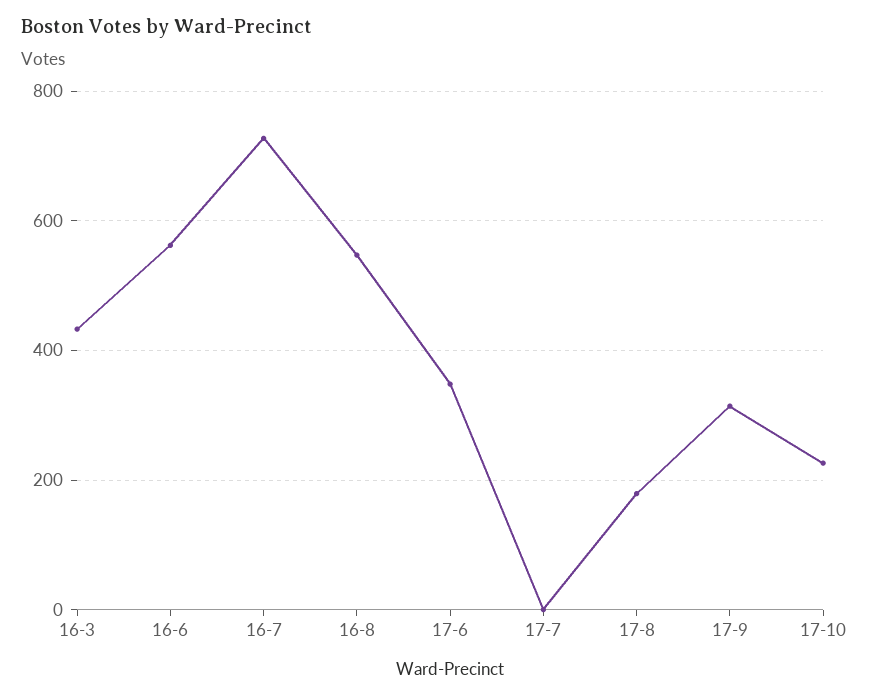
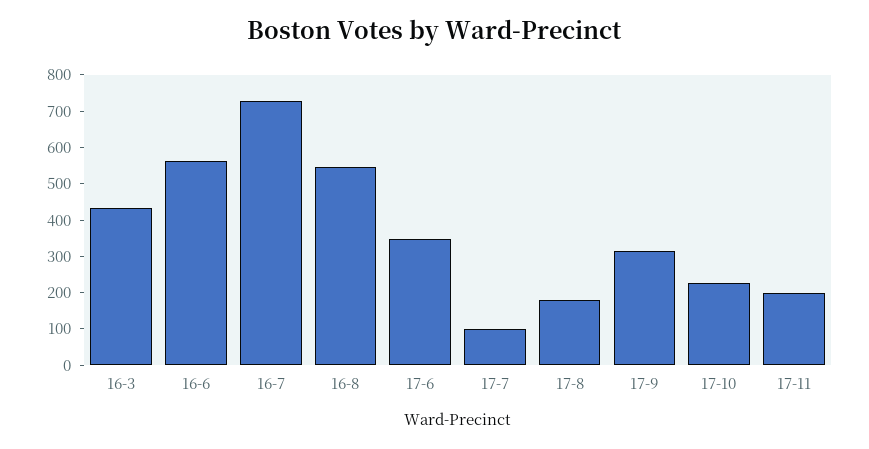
17-7: 0 -> 100
17-11: none -> 200

